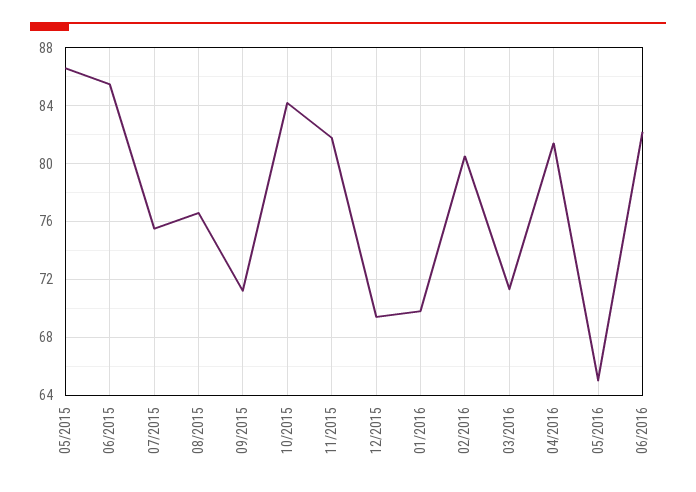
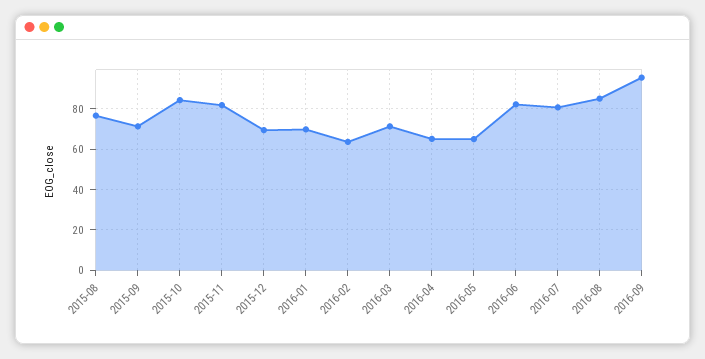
05/2015: 86.5 -> none
06/2015: 85.5 -> none
07/2015: 75.5 -> none
02/2016: 80.5 -> 65
04/2016: 81.5 -> 65
2016-07: none -> 80
2016-08: none -> 85
2016-09: none -> 95

